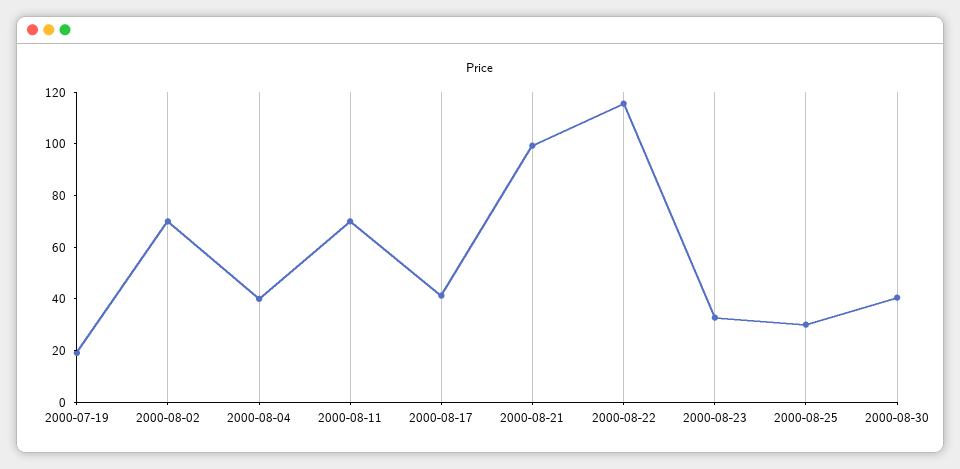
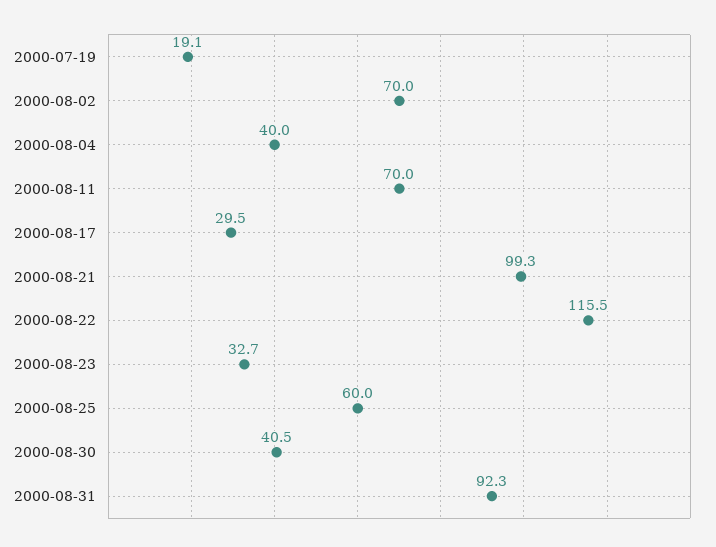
2000-08-17: 40 -> 29.5
2000-08-25: 30 -> 60
2000-08-31: none -> 92.3

